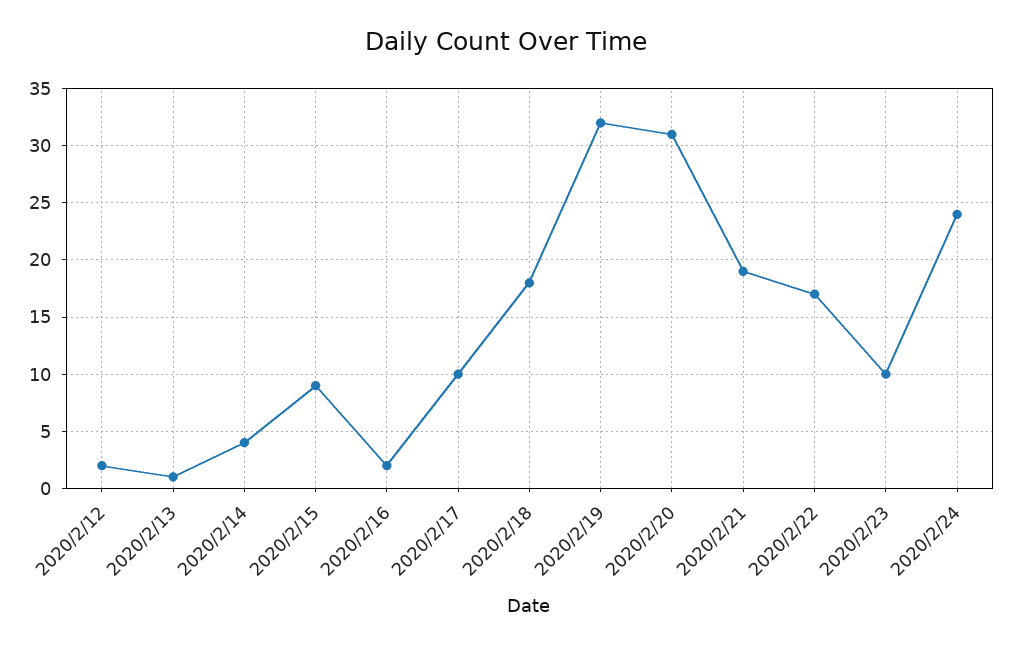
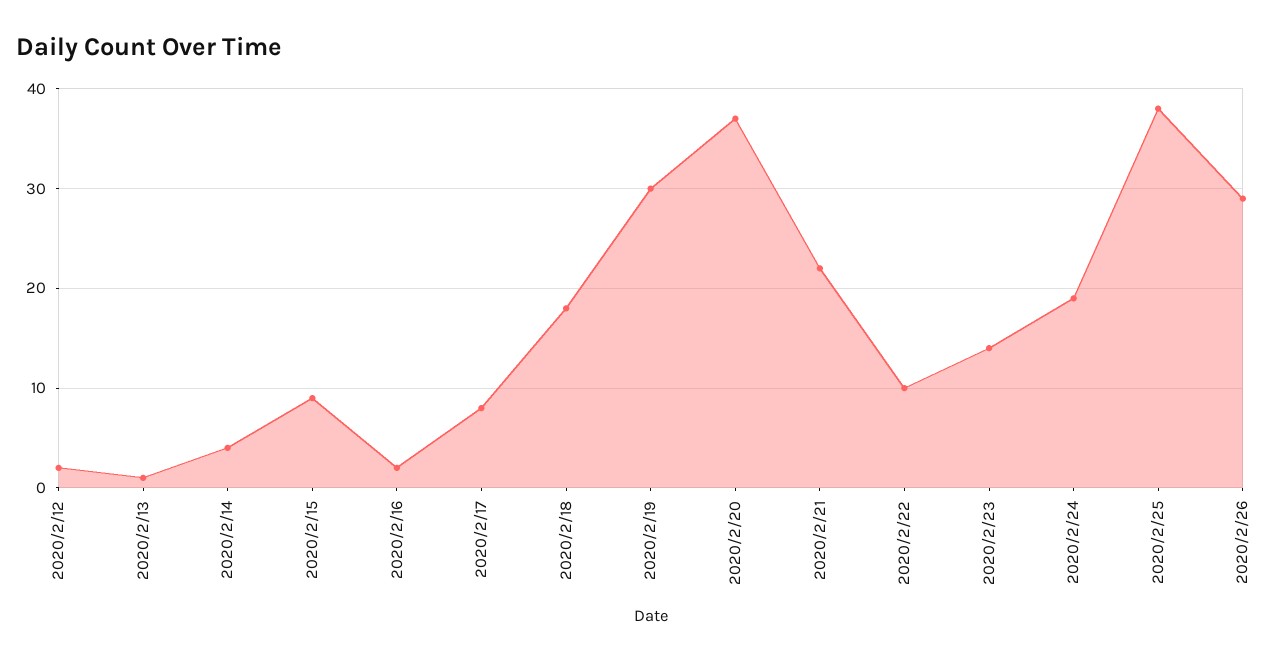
2020/2/17: 10 -> 8
2020/2/19: 32 -> 30
2020/2/20: 31 -> 37
2020/2/21: 19 -> 22
2020/2/22: 17 -> 10
2020/2/23: 10 -> 14
2020/2/24: 24 -> 19
2020/2/25: none -> 38
2020/2/26: none -> 29

